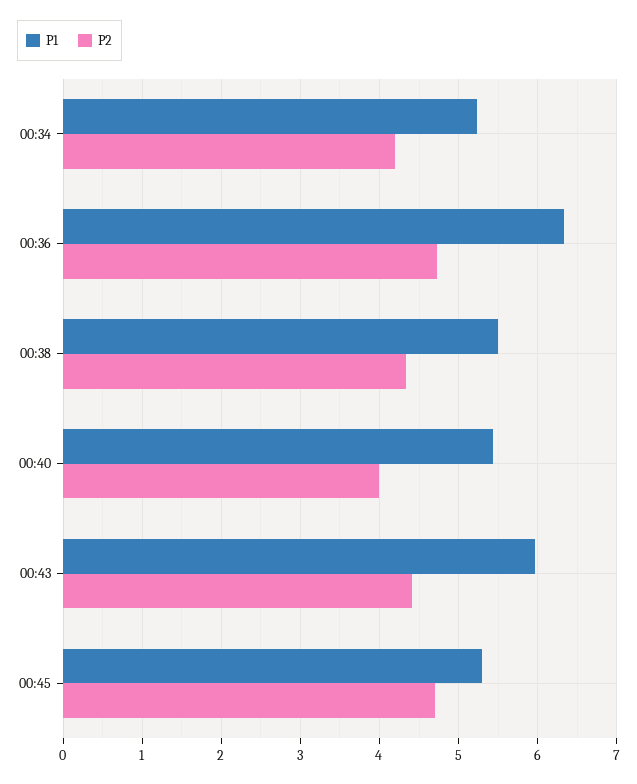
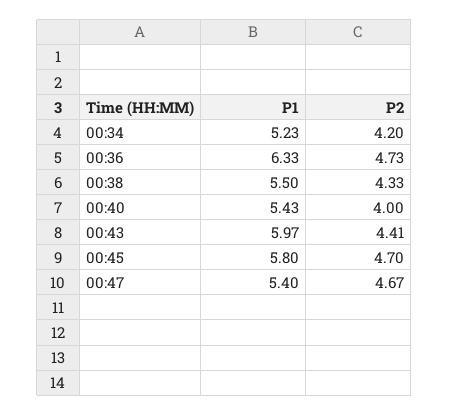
P1, 00:45: 5.3 -> 5.8
P1, 00:47: none -> 5.4
P2, 00:47: none -> 4.67

